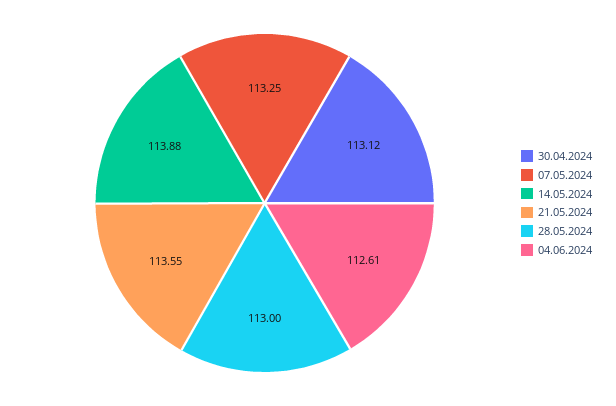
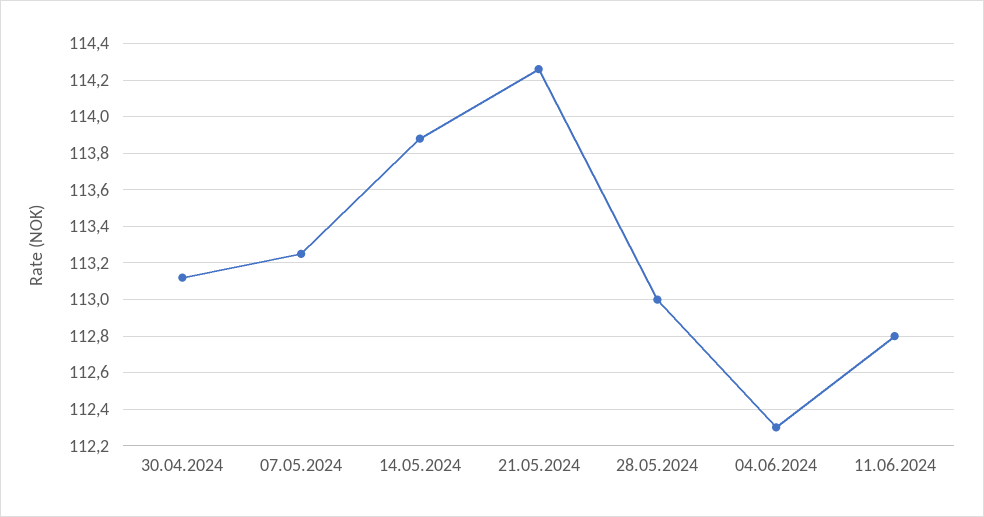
21.05.2024: 113.55 -> 114.25
04.06.2024: 112.61 -> 112.3
11.06.2024: none -> 112.8

